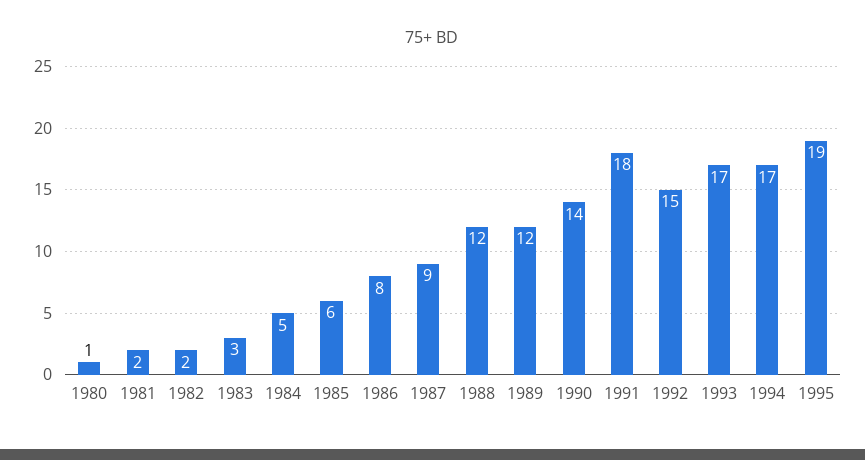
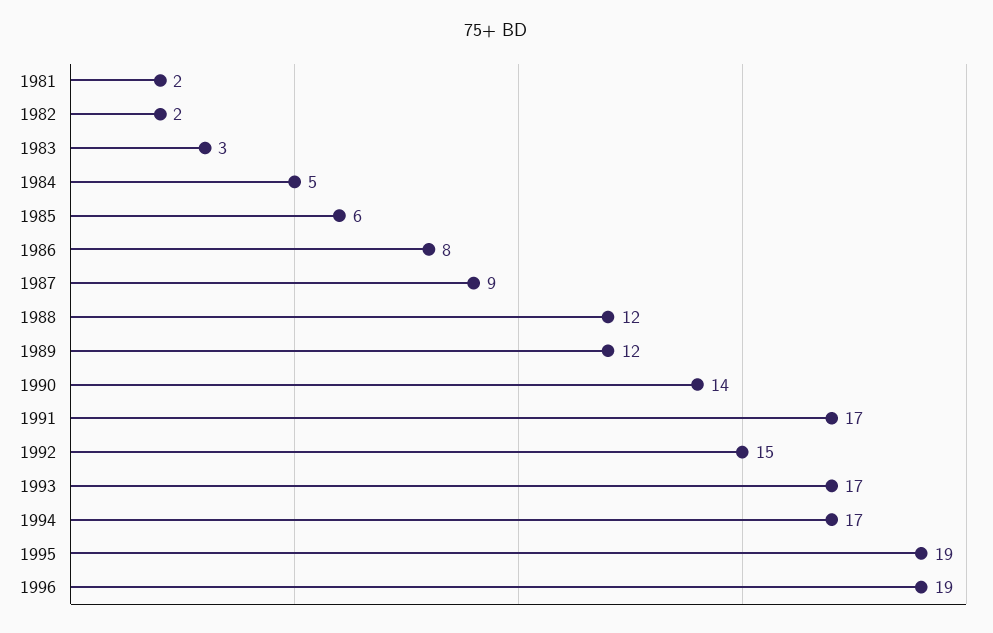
1980: 1 -> none
1991: 18 -> 17
1996: none -> 19

